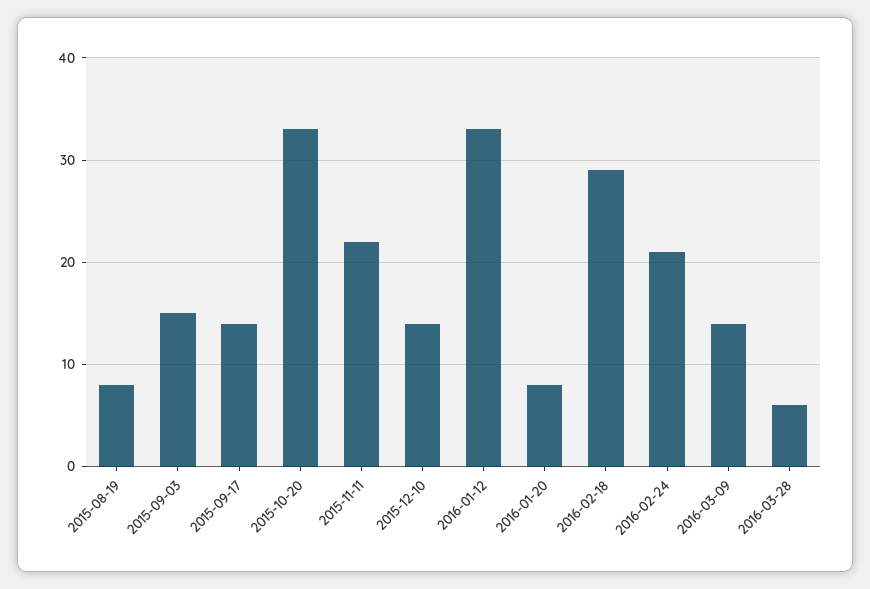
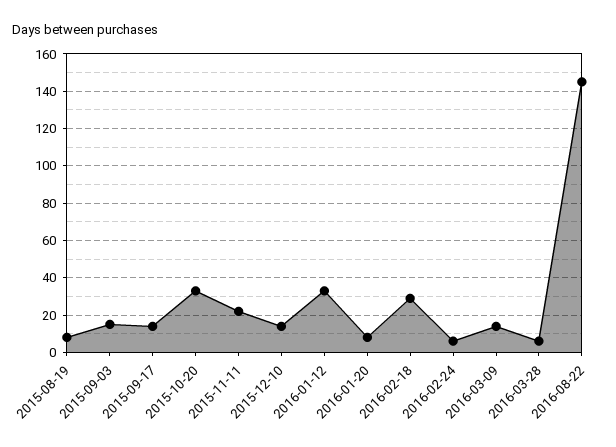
2016-02-24: 21 -> 5
2016-08-22: none -> 145

